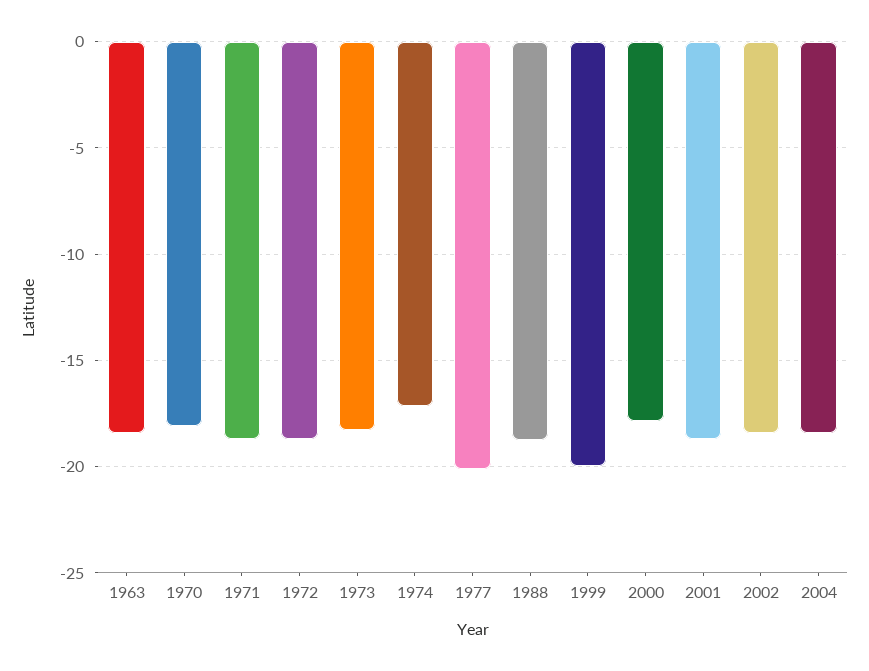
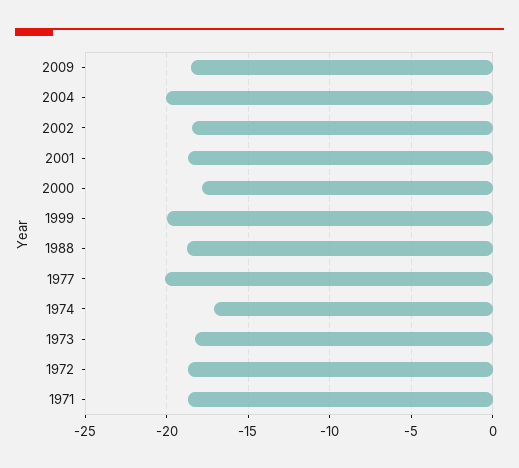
1963: -18.5 -> none
1970: -18 -> none
2004: -18.5 -> -20
2009: none -> -18.5

